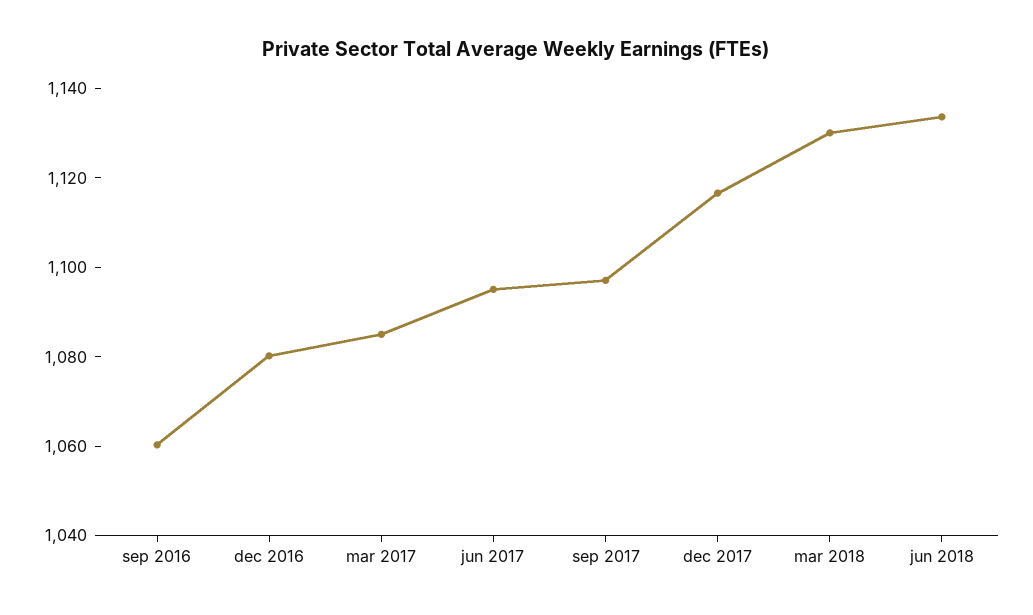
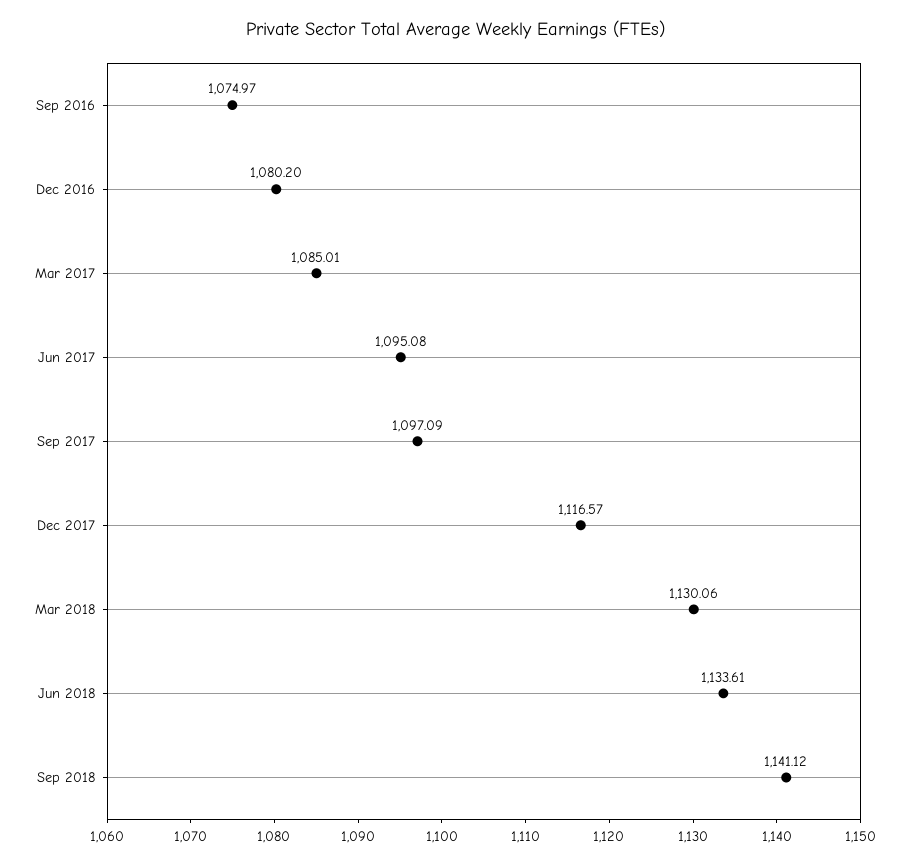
sep 2016: 1060 -> 1074.97
Sep 2018: none -> 1141.12

